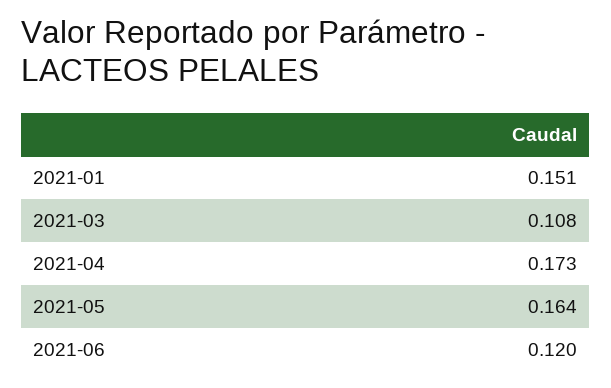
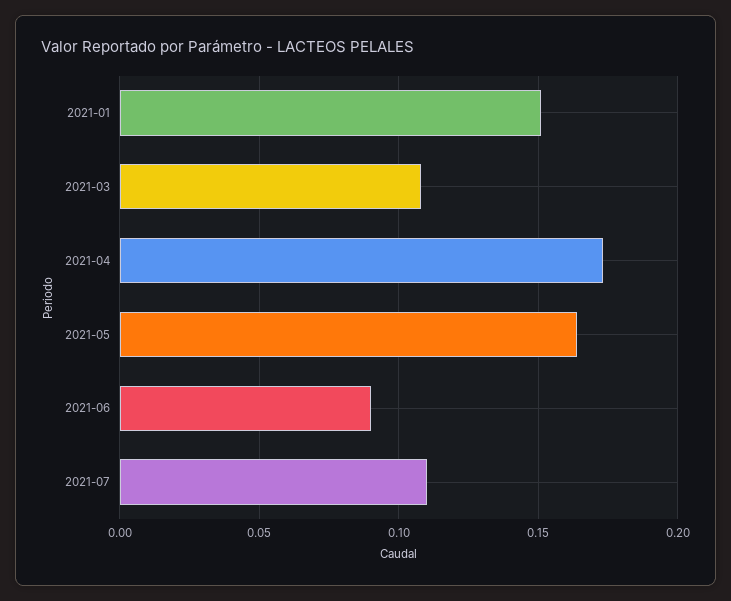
2021-06: 0.12 -> 0.09
2021-07: none -> 0.11

